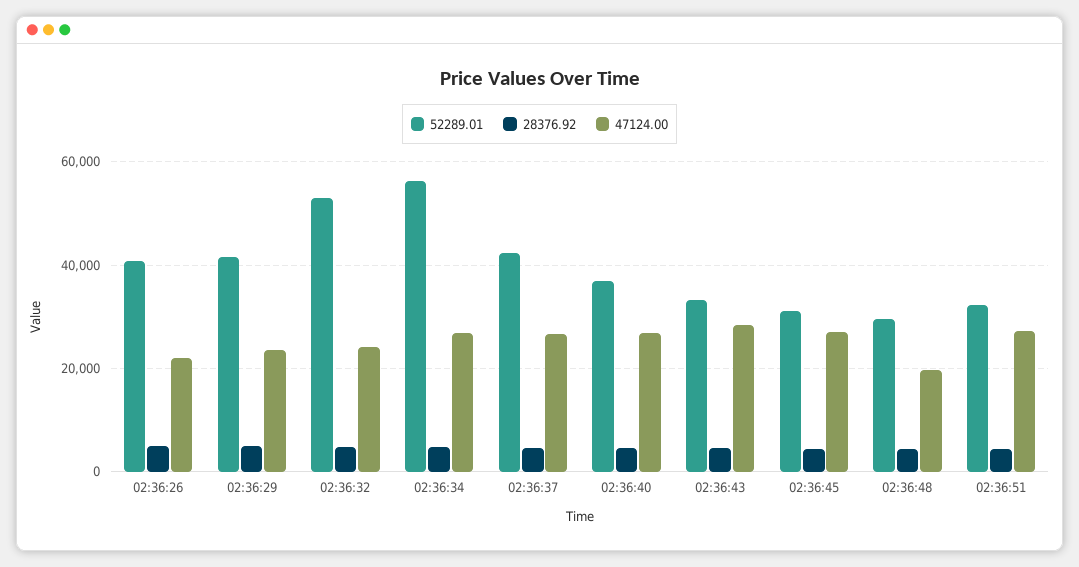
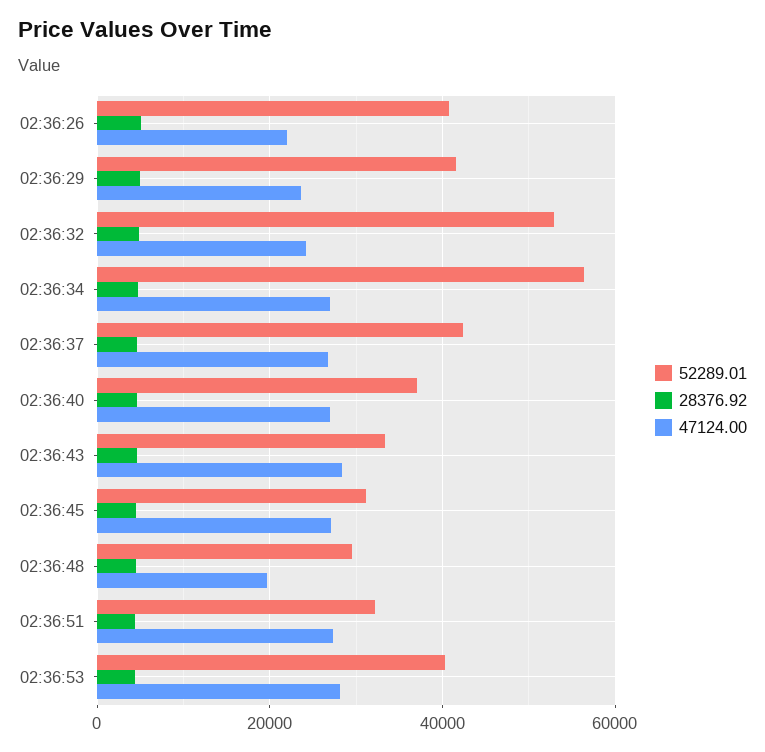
52289.01, 02:36:53: none -> 40000
28376.92, 02:36:53: none -> 4000
47124.00, 02:36:53: none -> 28000

